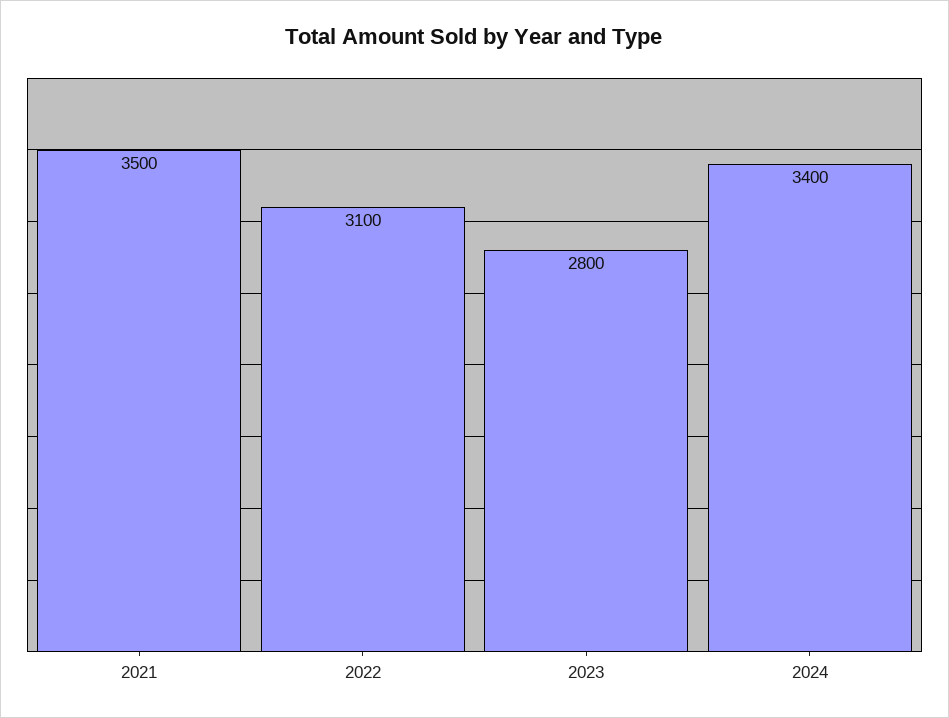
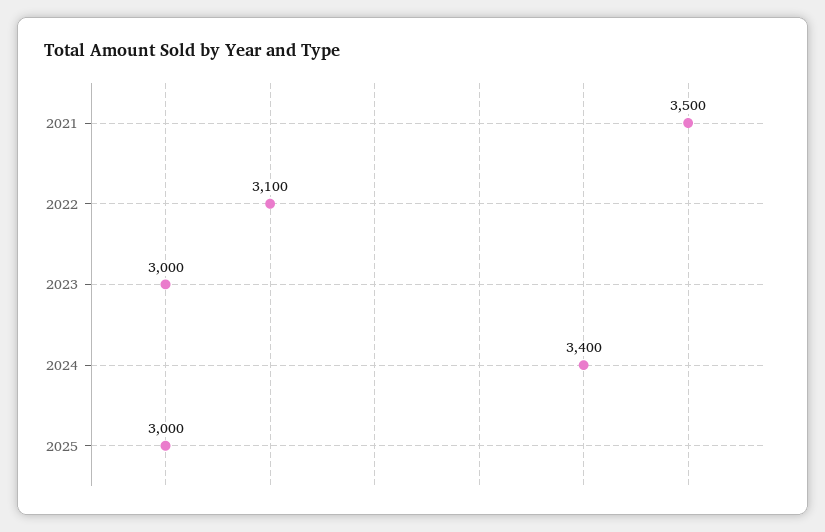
2023: 2800 -> 3000
2025: none -> 3000

